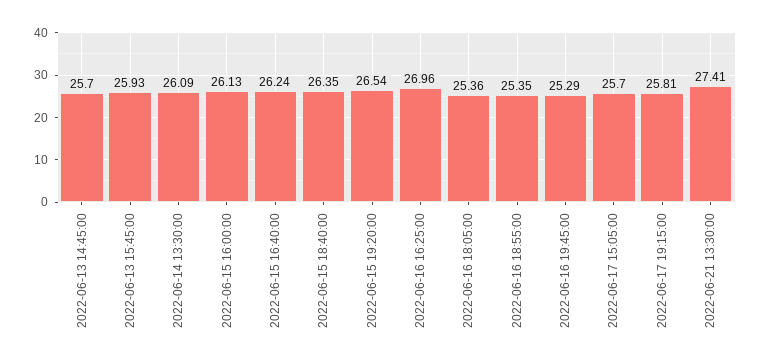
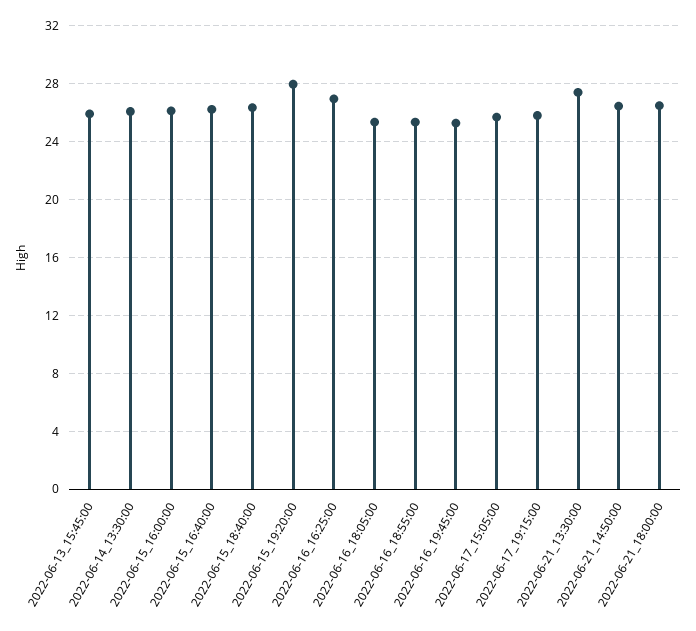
2022-06-13 14:45:00: 25.7 -> none
2022-06-15 19:20:00: 26.54 -> 28
2022-06-21_14:50:00: none -> 26.5
2022-06-21_18:00:00: none -> 26.5

